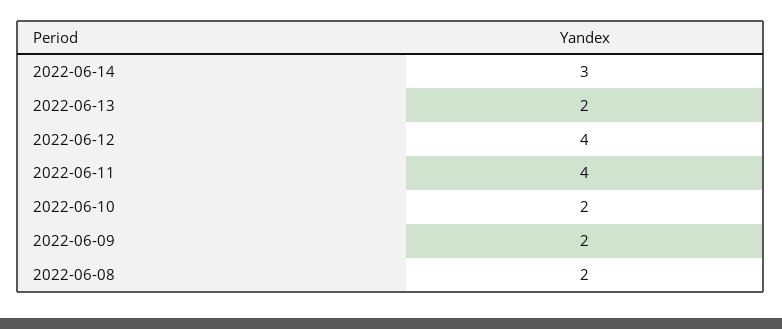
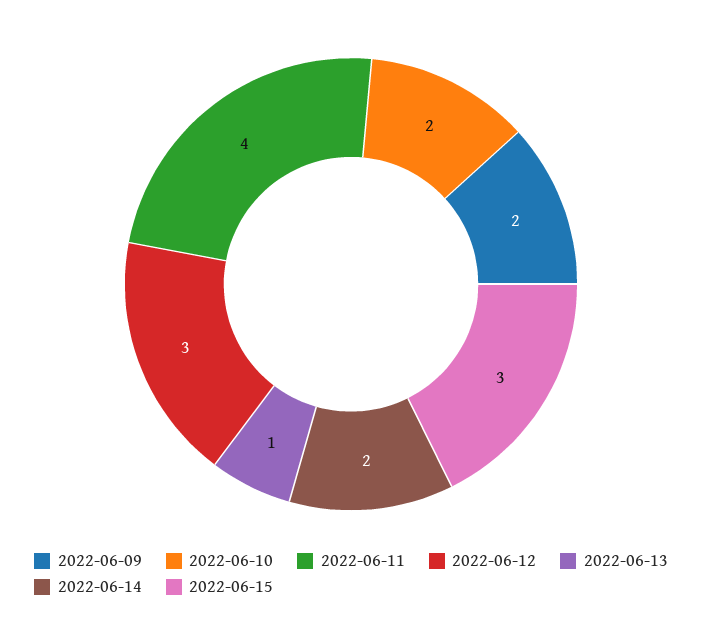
2022-06-14: 3 -> 2
2022-06-13: 2 -> 1
2022-06-12: 4 -> 3
2022-06-08: 2 -> none
2022-06-15: none -> 3

